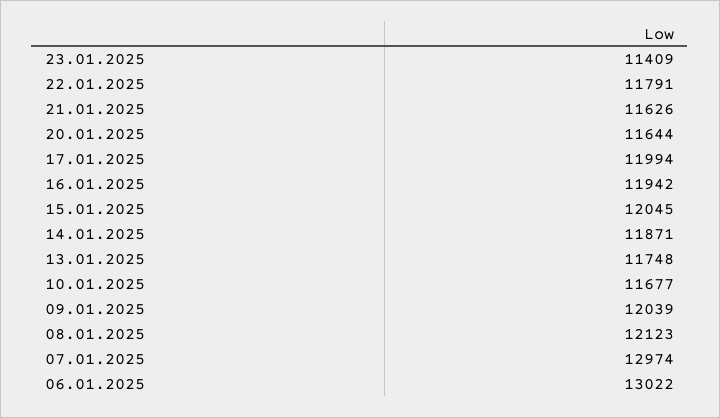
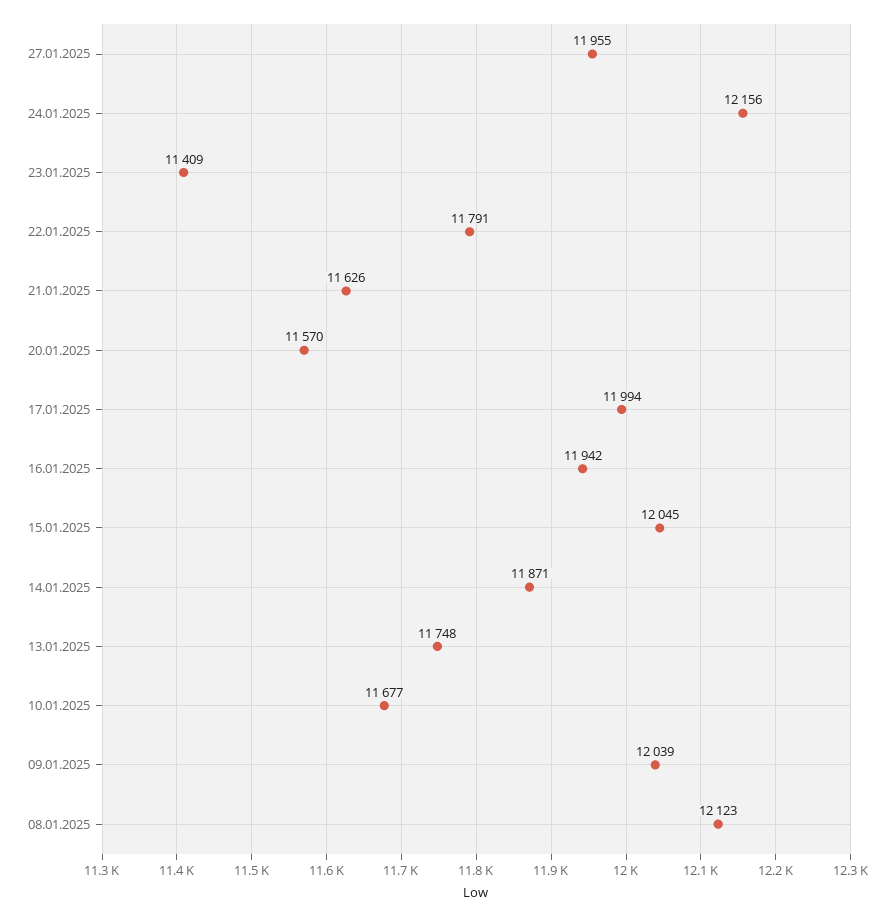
20.01.2025: 11644 -> 11570
07.01.2025: 12974 -> none
06.01.2025: 13022 -> none
27.01.2025: none -> 11955
24.01.2025: none -> 12156

